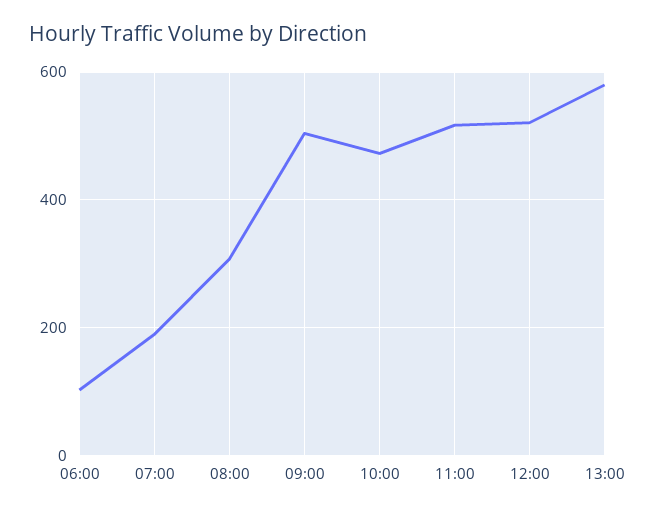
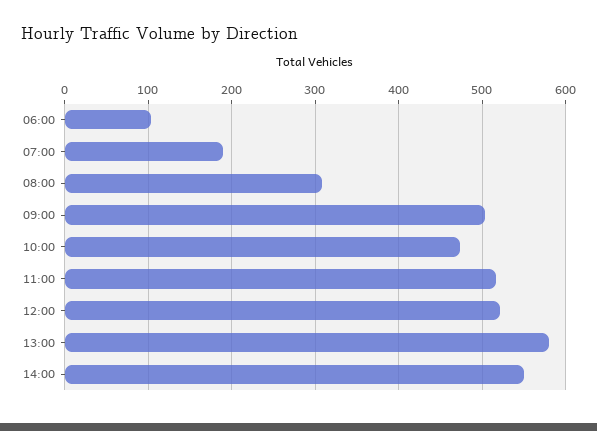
14:00: none -> 550

